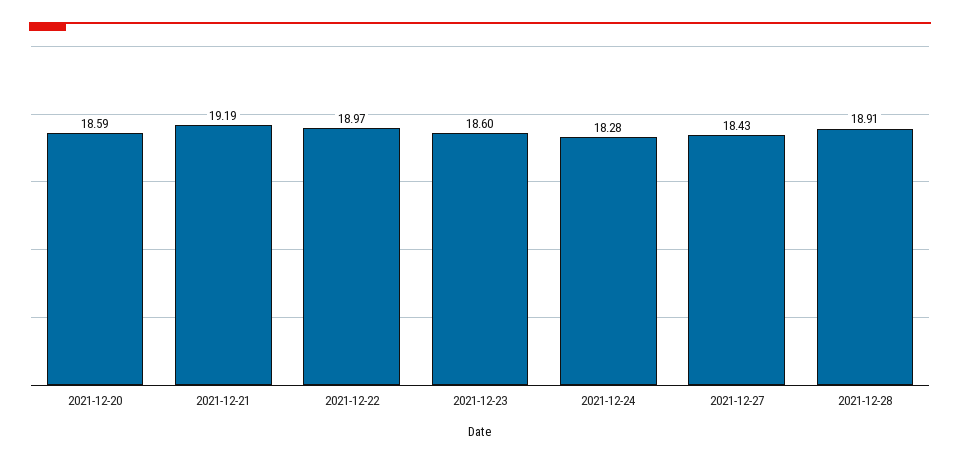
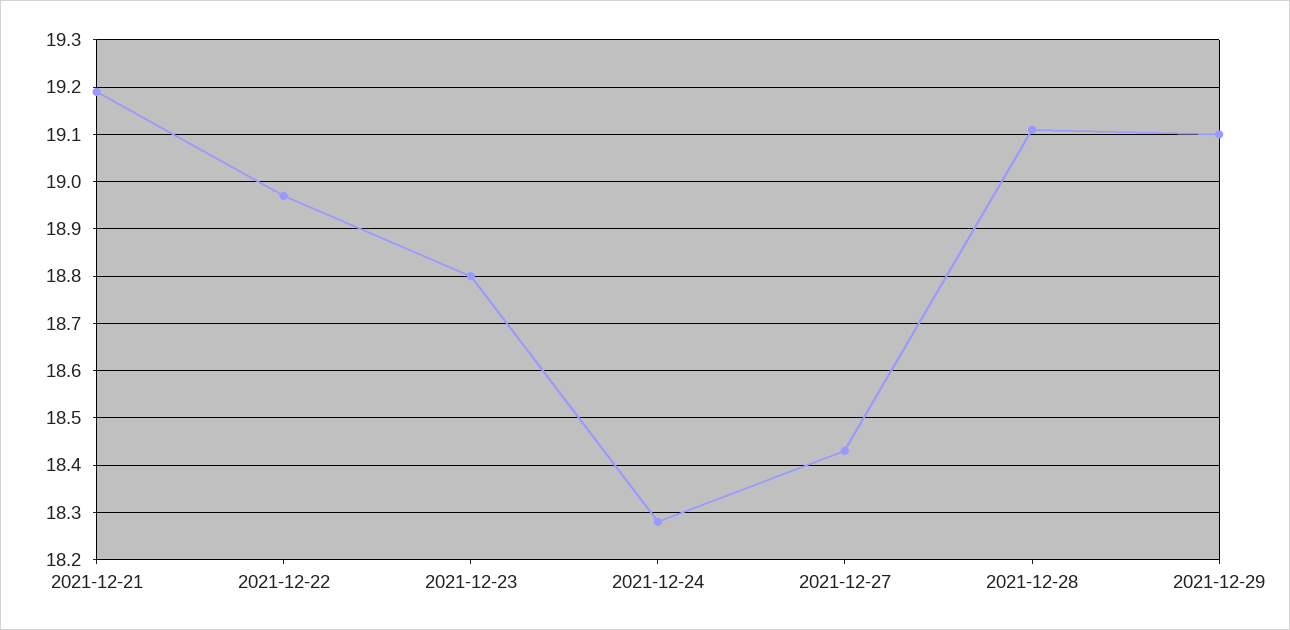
2021-12-20: 18.59 -> none
2021-12-23: 18.6 -> 18.8
2021-12-28: 18.91 -> 19.1
2021-12-29: none -> 19.1

